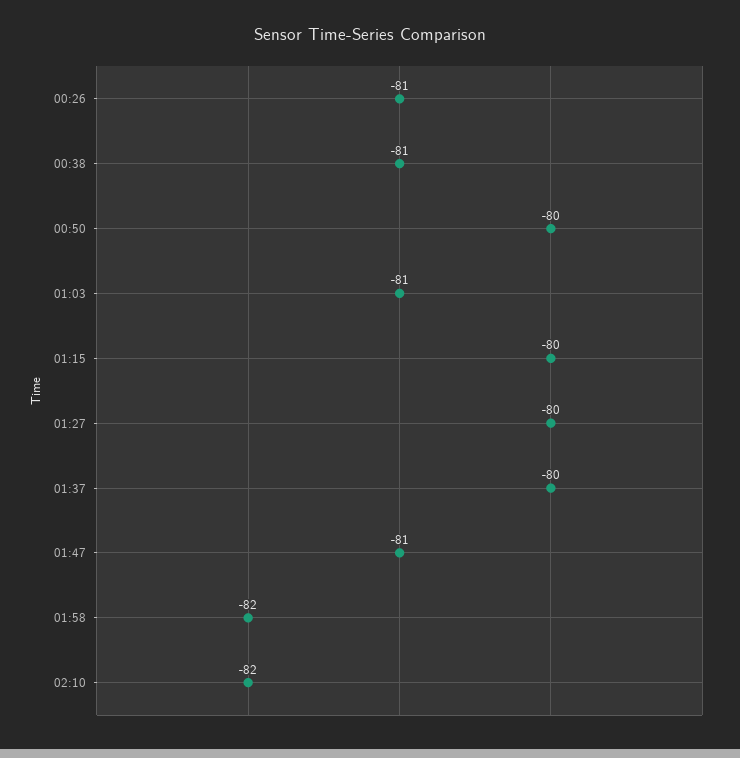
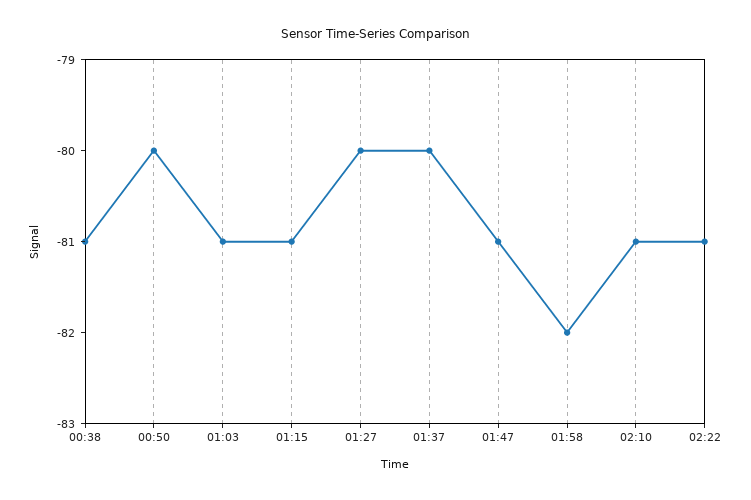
00:26: -81 -> none
01:15: -80 -> -81
02:10: -82 -> -81
02:22: none -> -81

